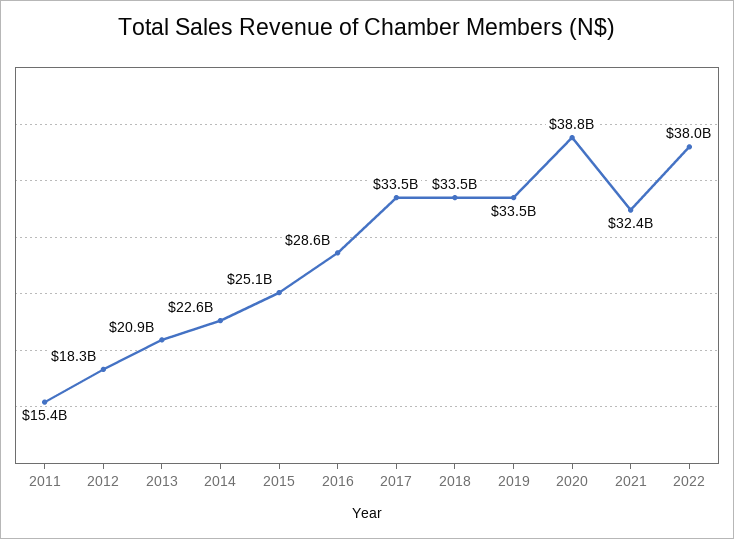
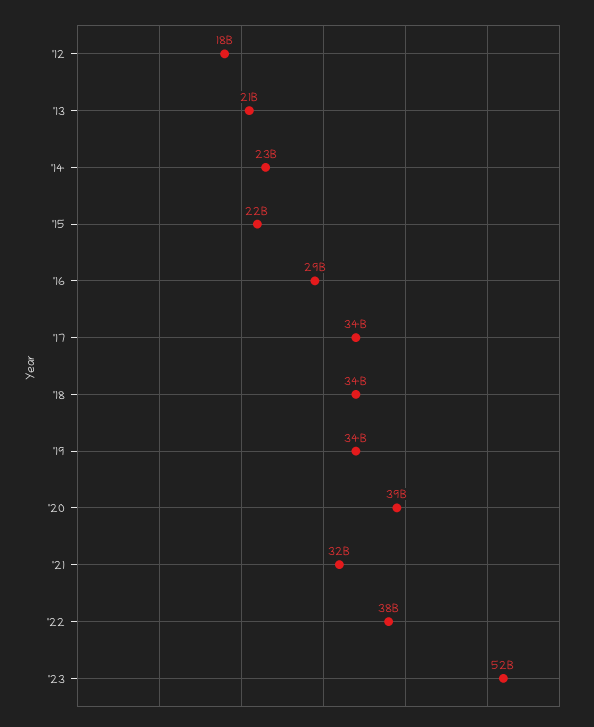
2011: 15400000000 -> none
2015: 25100000000 -> 22000000000
'23: none -> 52000000000

